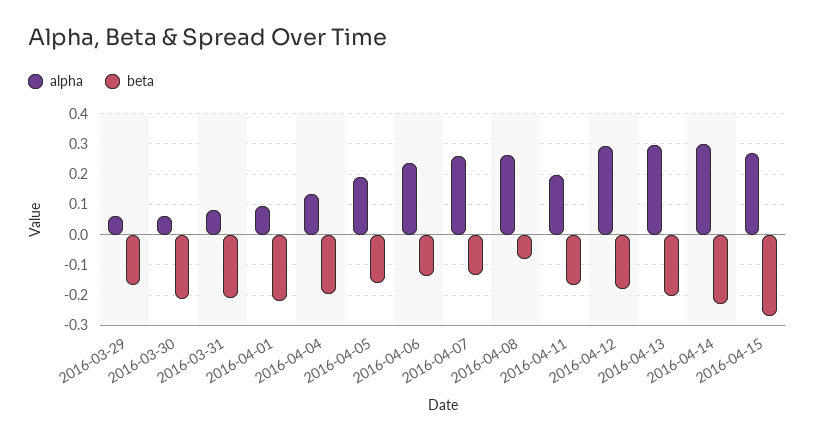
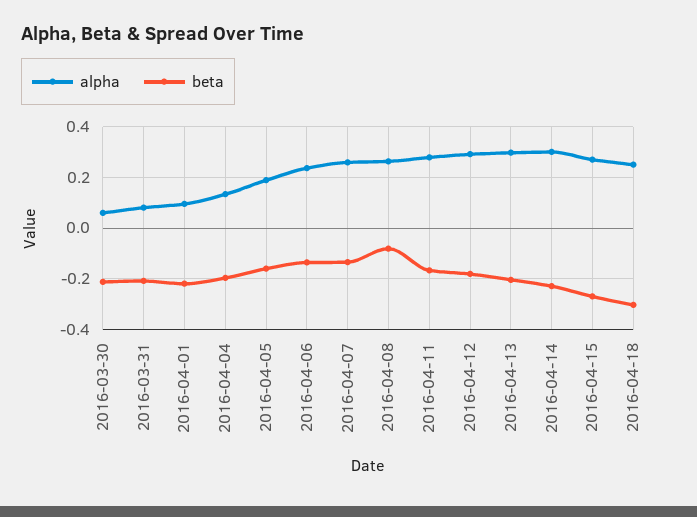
alpha, 2016-03-29: 0.06 -> none
beta, 2016-03-29: -0.16 -> none
alpha, 2016-04-11: 0.2 -> 0.275
alpha, 2016-04-18: none -> 0.25
beta, 2016-04-18: none -> -0.3

